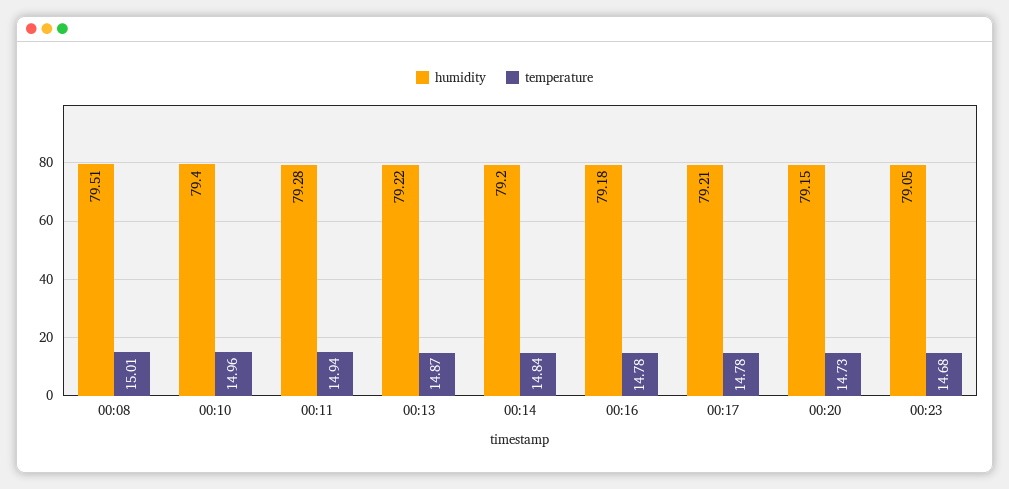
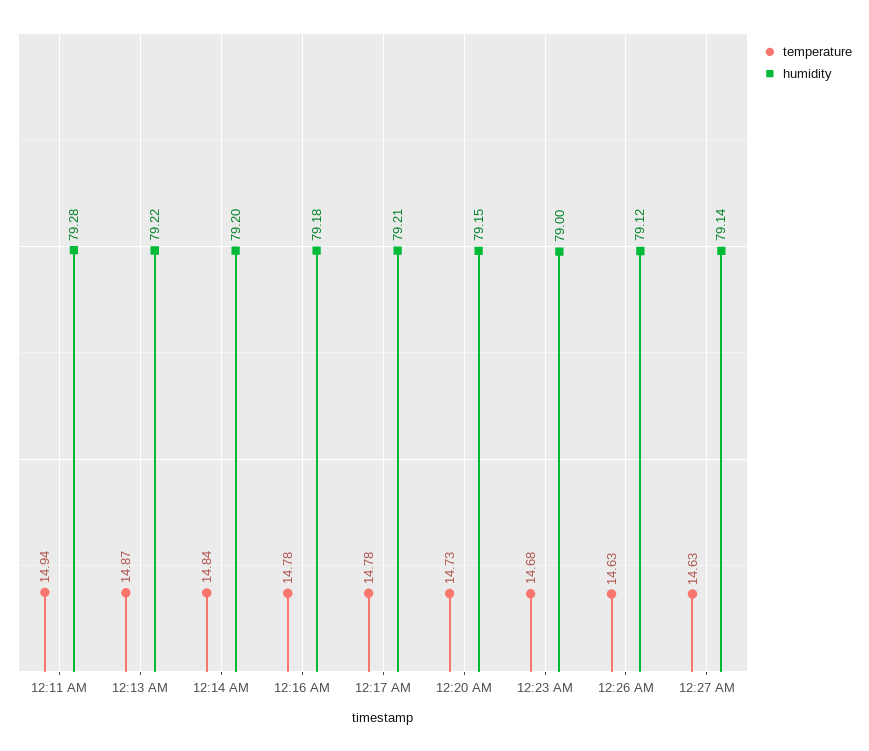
humidity, 00:08: 79.51 -> none
temperature, 00:08: 15.01 -> none
humidity, 00:10: 79.4 -> none
temperature, 00:10: 14.96 -> none
humidity, 00:23: 79.05 -> 79
temperature, 12:26 AM: none -> 14.63
humidity, 12:26 AM: none -> 79.12
temperature, 12:27 AM: none -> 14.63
humidity, 12:27 AM: none -> 79.14

